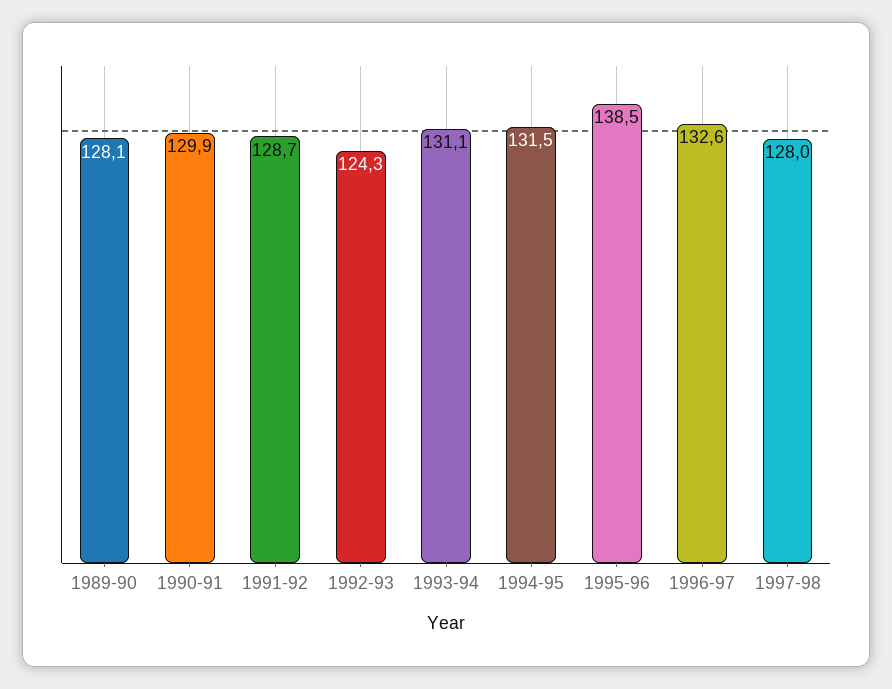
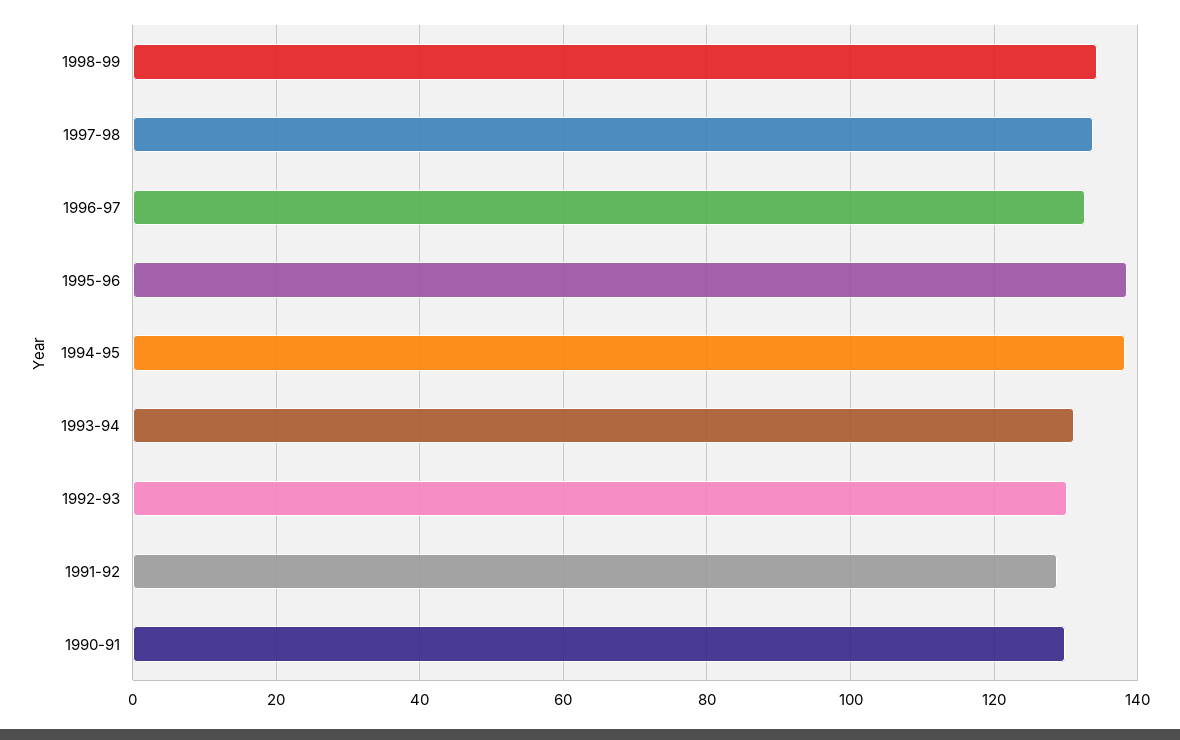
1989-90: 128.1 -> none
1992-93: 124.3 -> 130
1994-95: 131.5 -> 138
1997-98: 128 -> 134
1998-99: none -> 134

